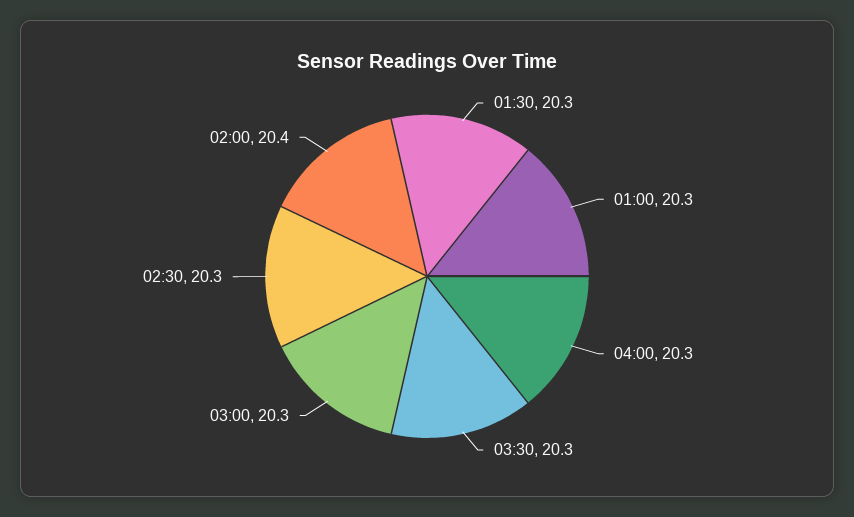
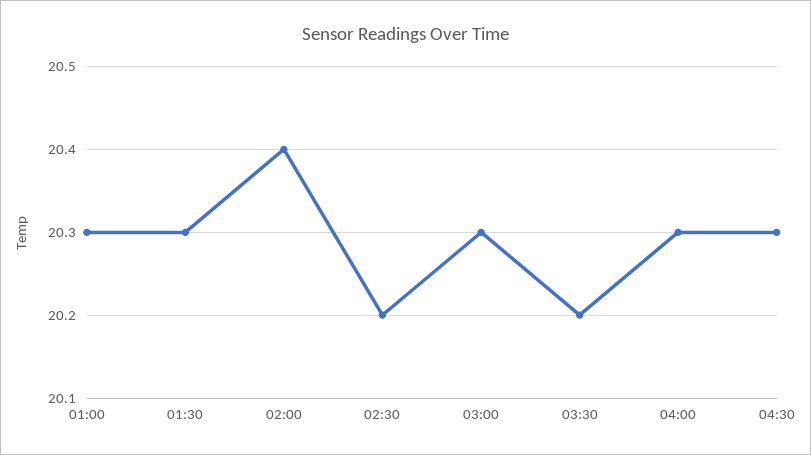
03:30: 20.3 -> 20.2
02:30: 20.3 -> 20.2
04:30: none -> 20.3

